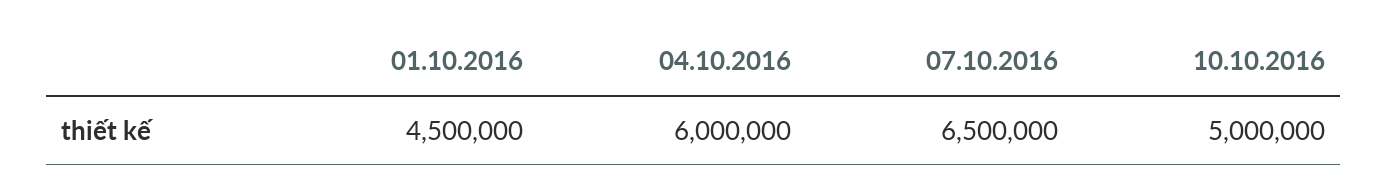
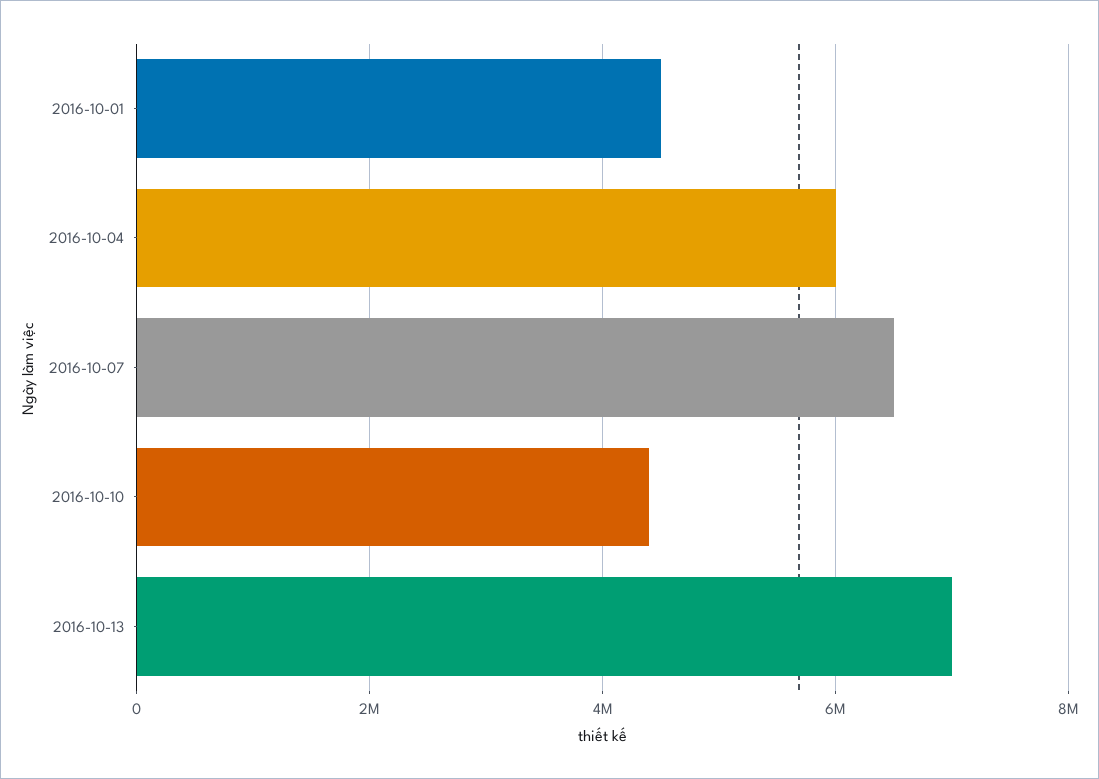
10.10.2016: 5000000 -> 4400000
2016-10-13: none -> 7000000

